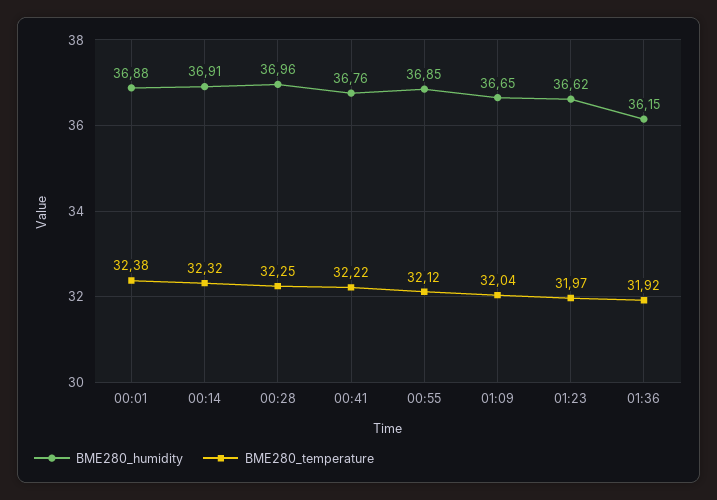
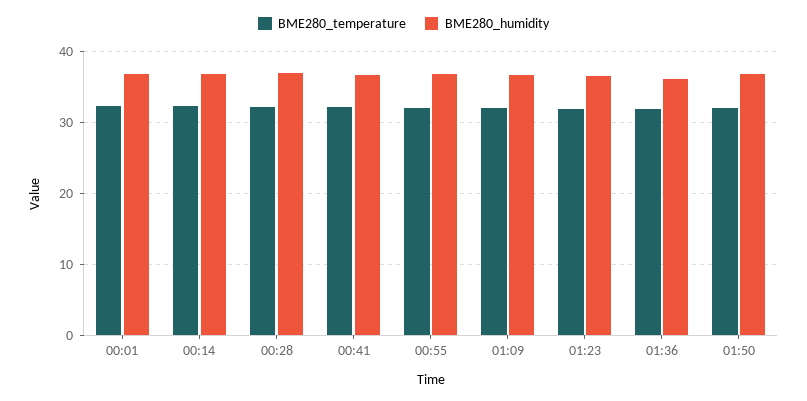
BME280_temperature, 01:50: none -> 32
BME280_humidity, 01:50: none -> 37

